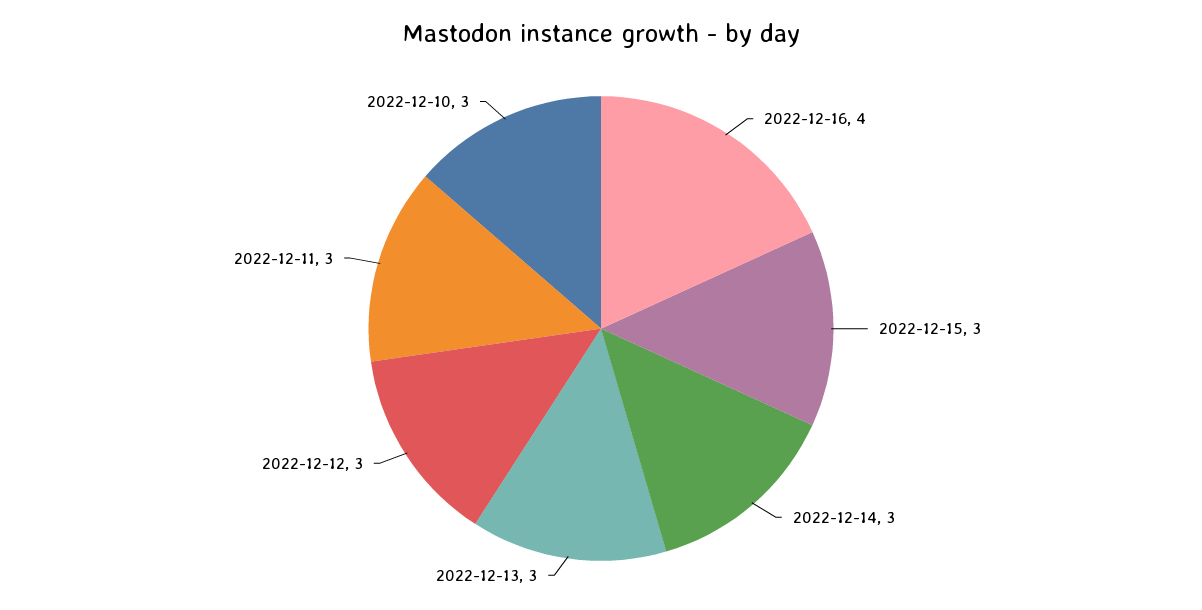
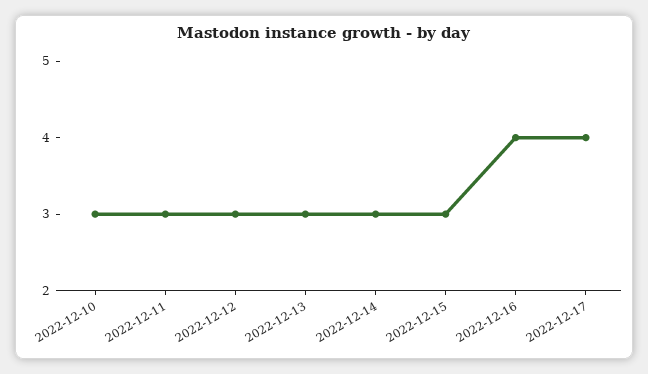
2022-12-17: none -> 4

